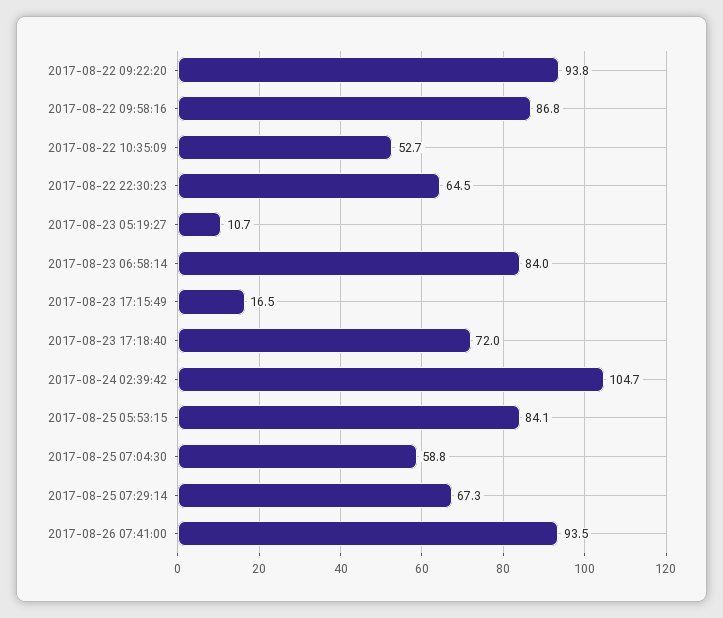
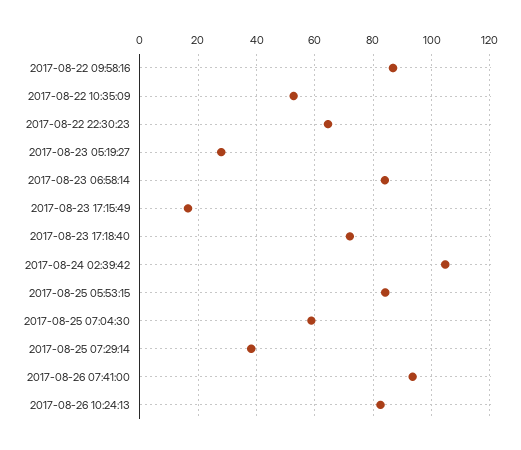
2017-08-22 09:22:20: 93.8 -> none
2017-08-23 05:19:27: 10.7 -> 27.5
2017-08-25 07:29:14: 67.3 -> 37.5
2017-08-26 10:24:13: none -> 82.5

